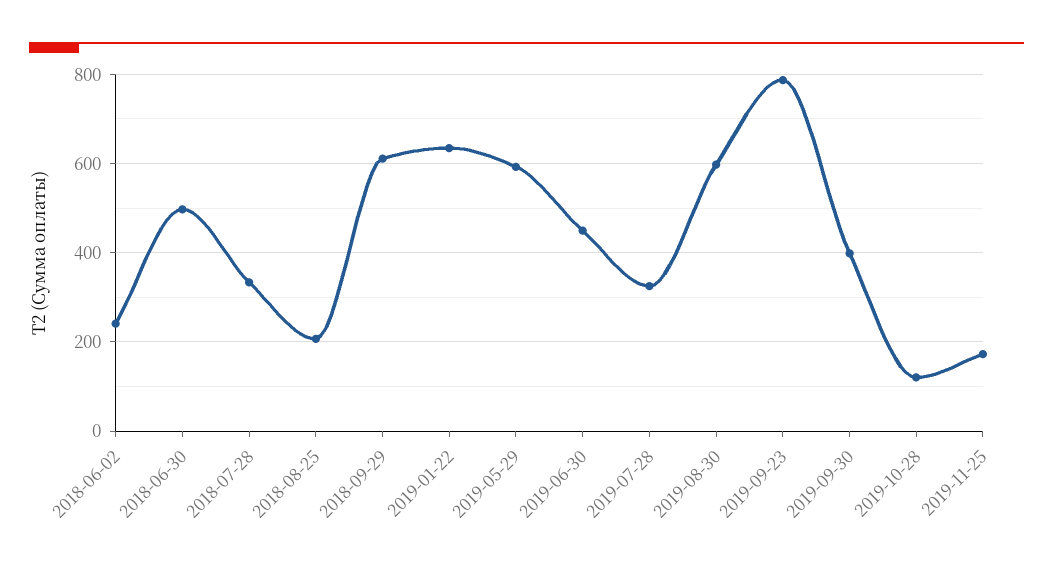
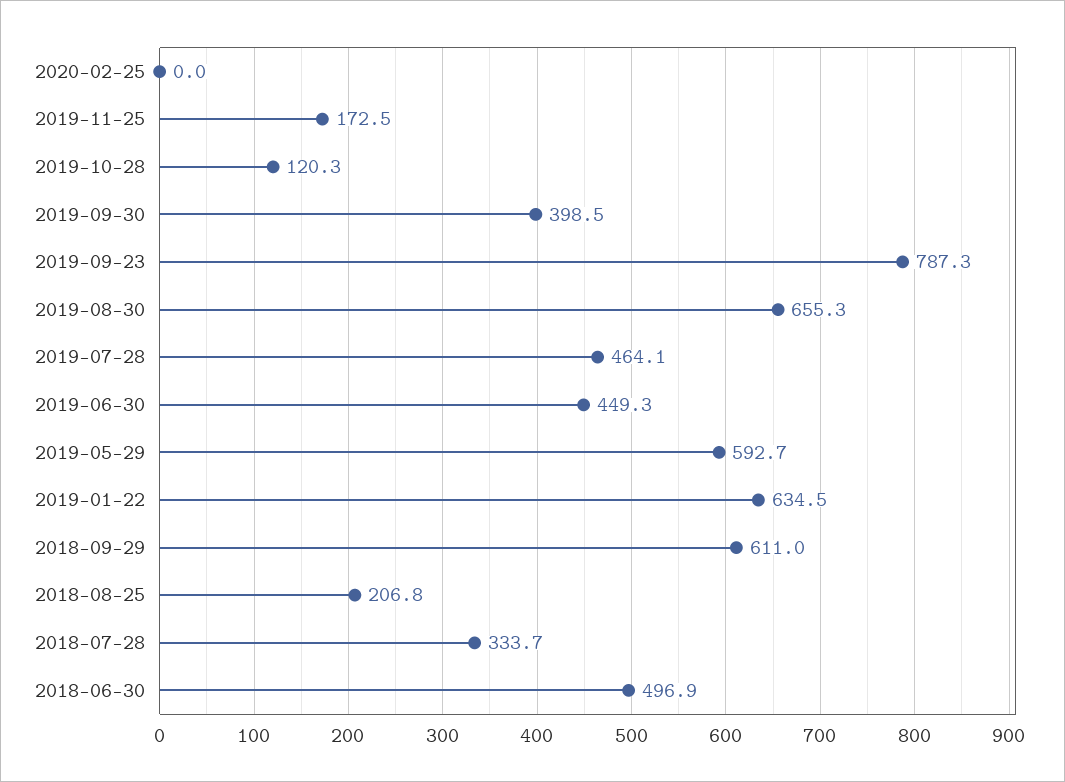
2018-06-02: 240 -> none
2019-07-28: 320 -> 464.1
2019-08-30: 600 -> 655.3
2020-02-25: none -> 0

